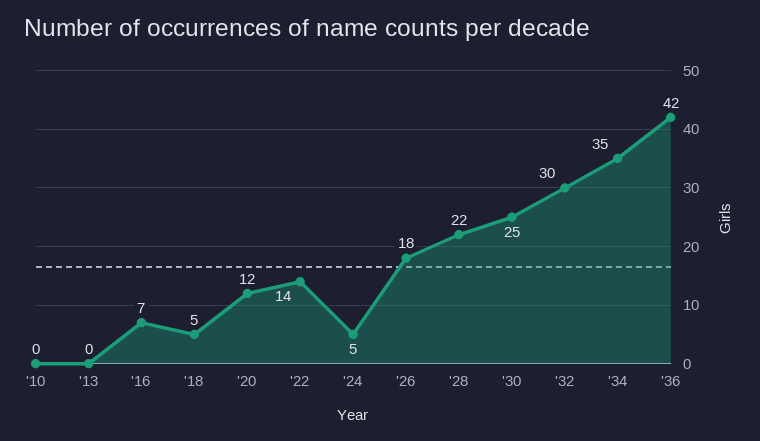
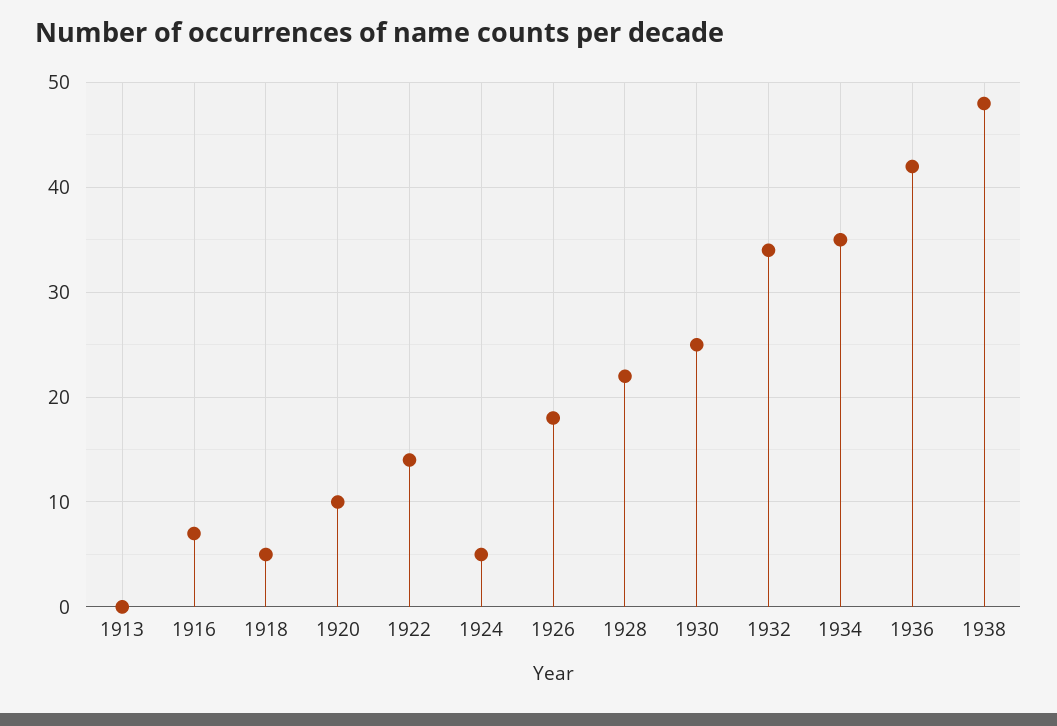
'10: 0 -> none
'20: 12 -> 10
'32: 30 -> 34
1938: none -> 48

